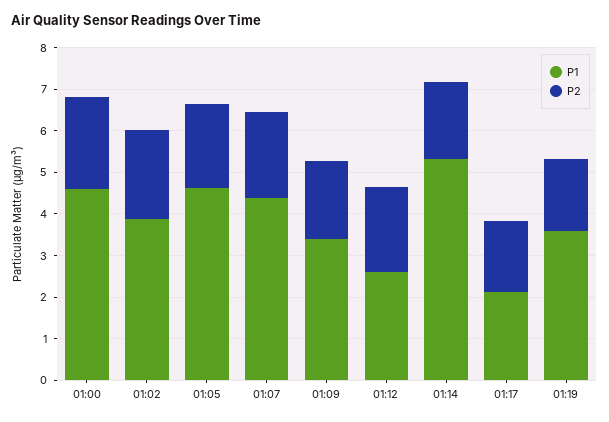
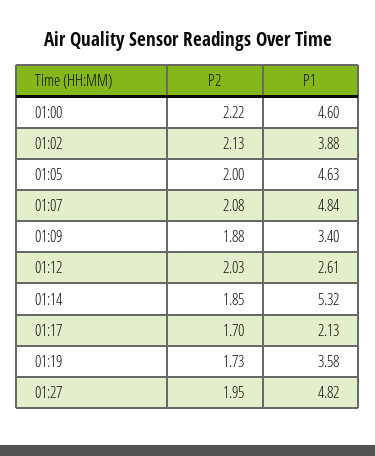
P1, 01:07: 4.4 -> 4.84
P2, 01:27: none -> 1.95
P1, 01:27: none -> 4.82

